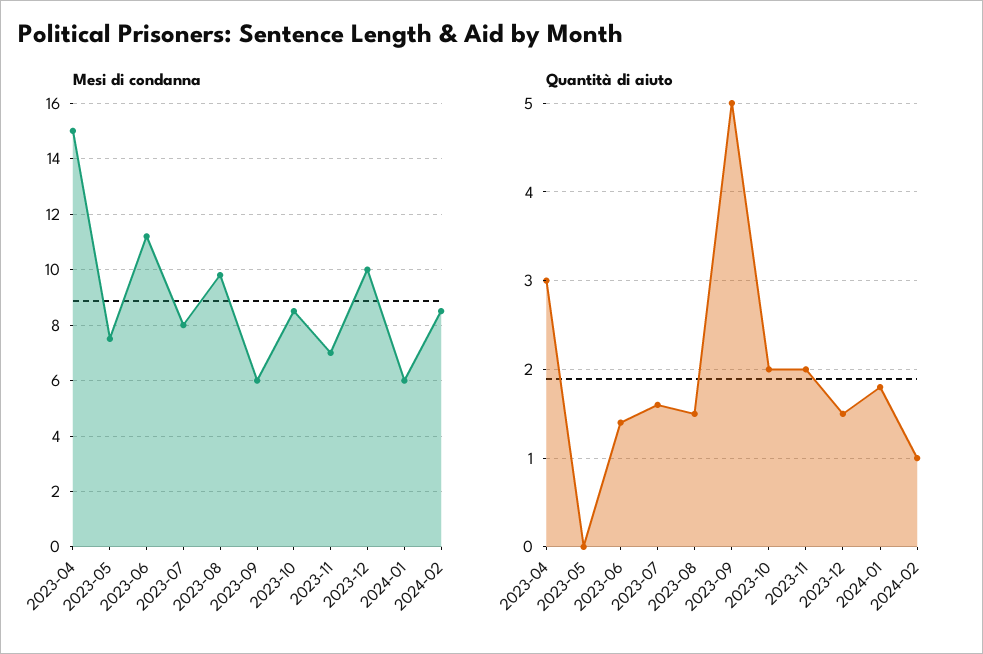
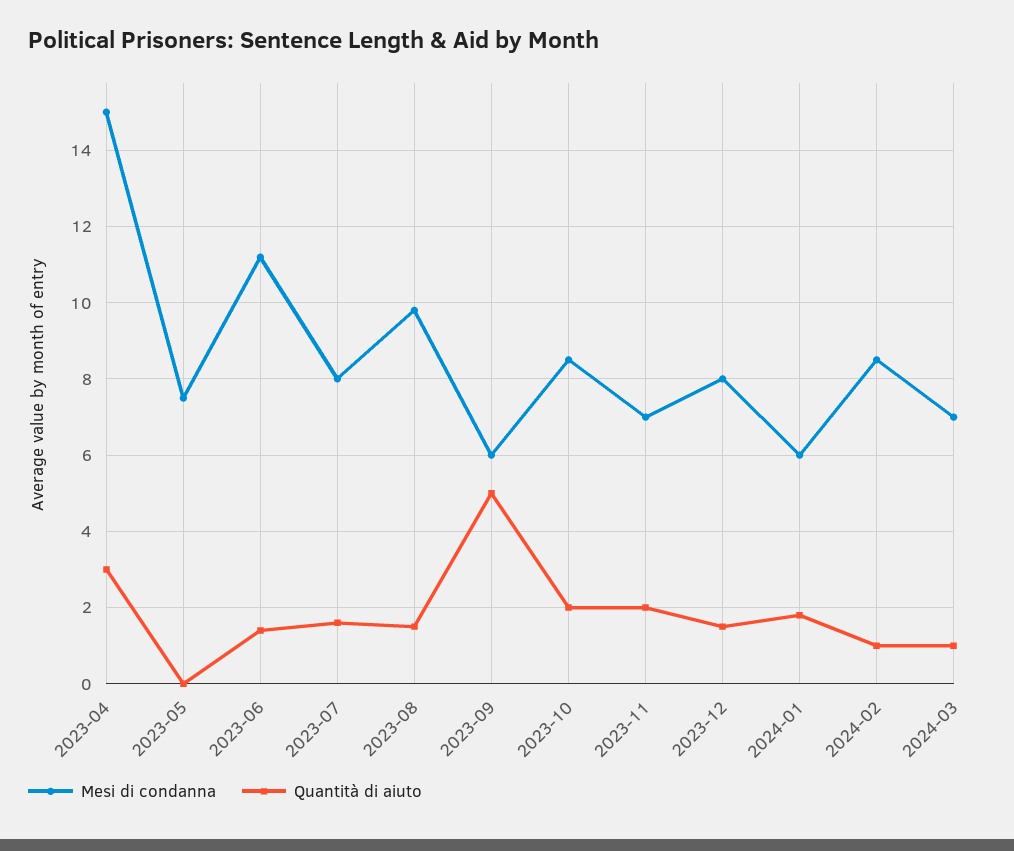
Mesi di condanna, 2023-12: 10 -> 8
Mesi di condanna, 2024-03: none -> 7
Quantità di aiuto, 2024-03: none -> 1

